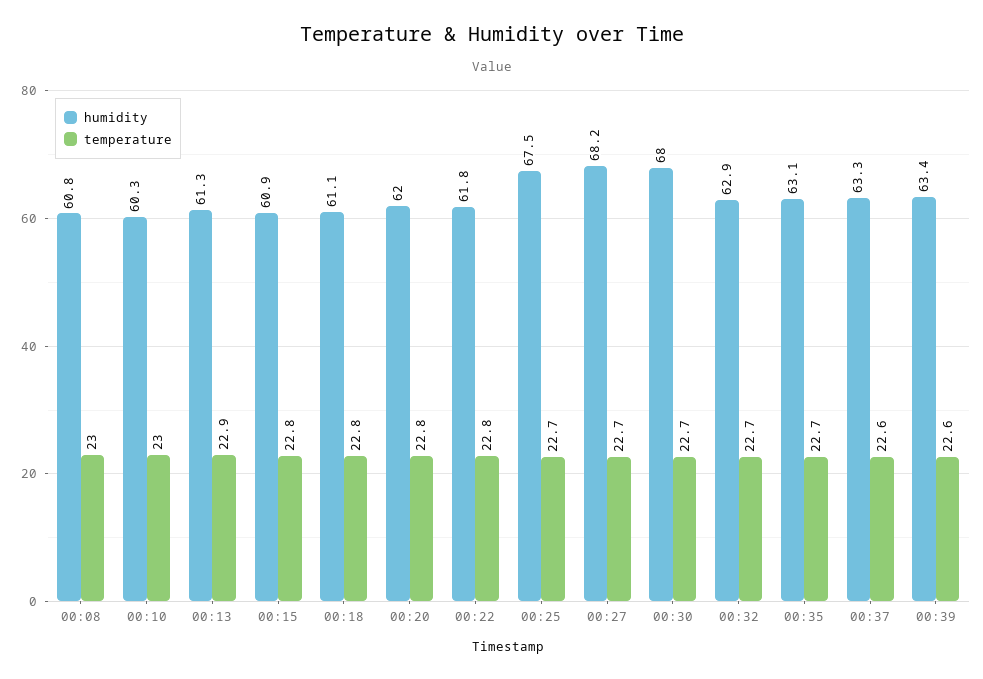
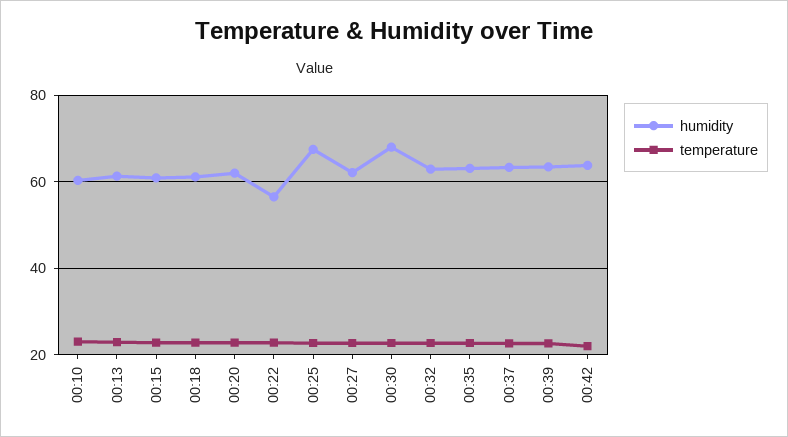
humidity, 00:08: 60.8 -> none
temperature, 00:08: 23 -> none
humidity, 00:22: 61.8 -> 56
humidity, 00:27: 68.2 -> 62
humidity, 00:42: none -> 64
temperature, 00:42: none -> 22

